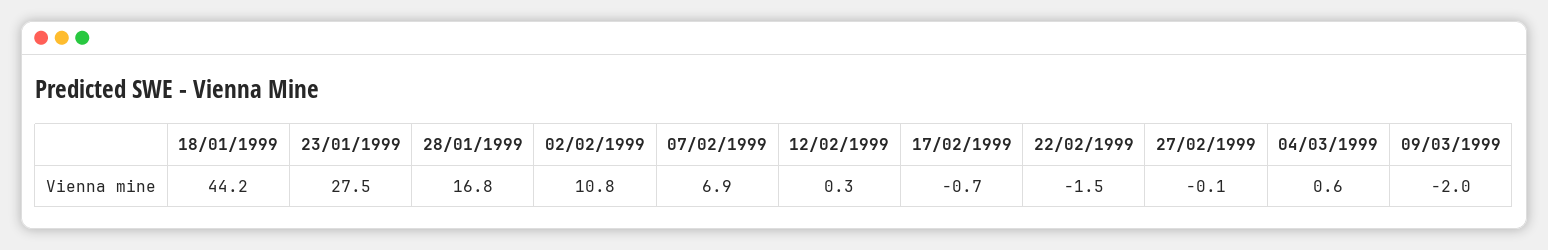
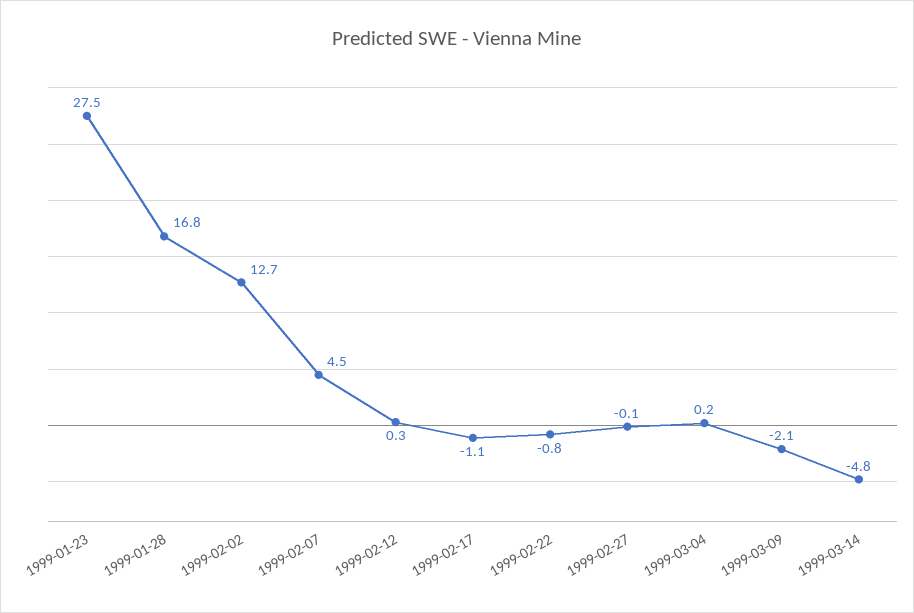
18/01/1999: 44.2 -> none
02/02/1999: 10.8 -> 12.7
07/02/1999: 6.9 -> 4.5
17/02/1999: -0.7 -> -1.1
22/02/1999: -1.5 -> -0.8
04/03/1999: 0.6 -> 0.2
09/03/1999: -2 -> -2.1
1999-03-14: none -> -4.8

